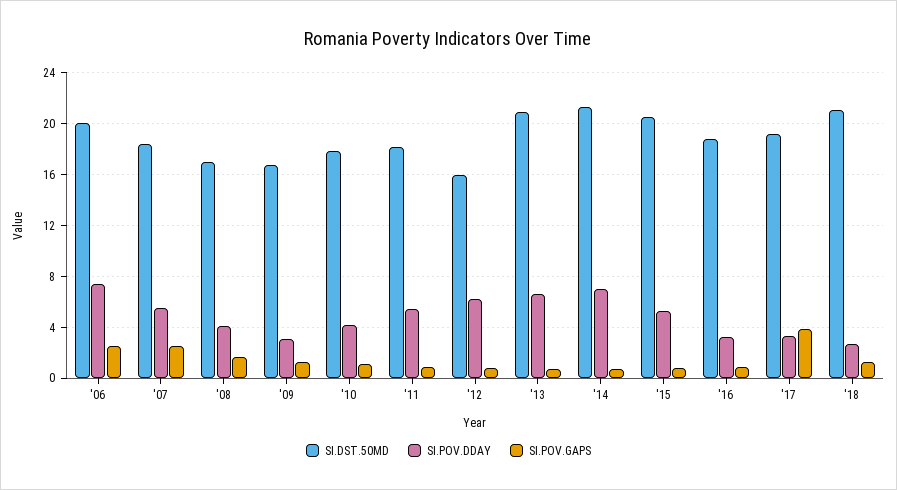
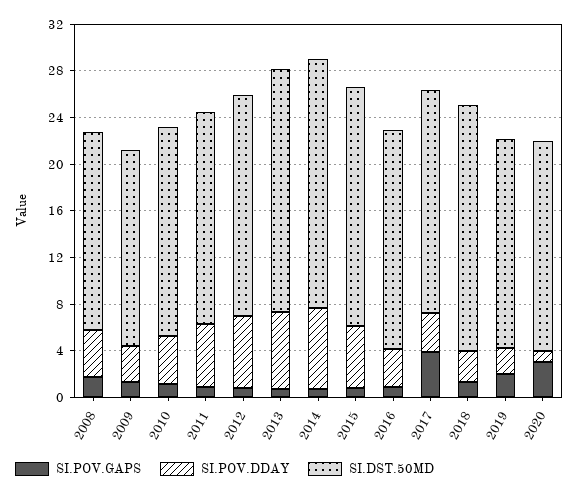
SI.DST.50MD, '06: 20 -> none
SI.POV.DDAY, '06: 7.5 -> none
SI.POV.GAPS, '06: 2.5 -> none
SI.DST.50MD, '07: 18.5 -> none
SI.POV.DDAY, '07: 5.5 -> none
SI.POV.GAPS, '07: 2.5 -> none
SI.DST.50MD, '12: 16 -> 19
SI.POV.GAPS, 2019: none -> 2
SI.POV.DDAY, 2019: none -> 2
SI.DST.50MD, 2019: none -> 18
SI.POV.GAPS, 2020: none -> 3
SI.POV.DDAY, 2020: none -> 1
SI.DST.50MD, 2020: none -> 18

